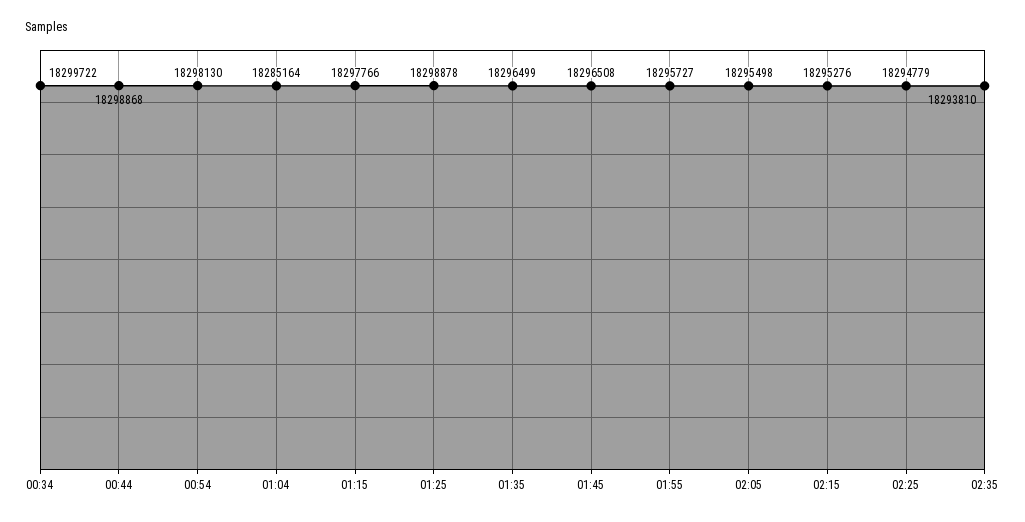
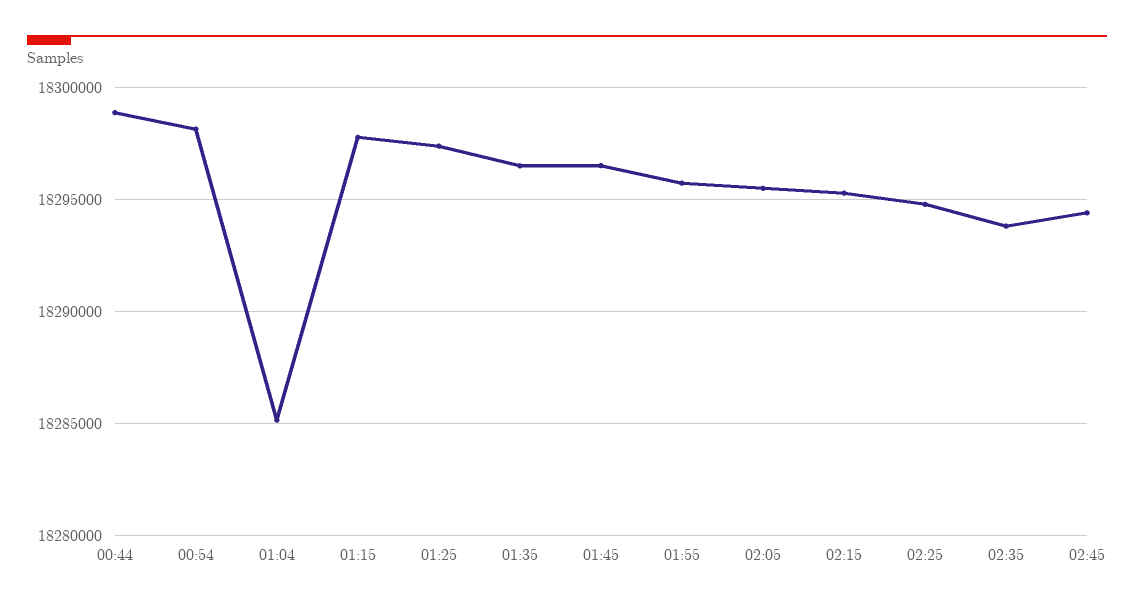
00:34: 18299722 -> none
01:25: 18298878 -> 18297500
02:45: none -> 18294500

